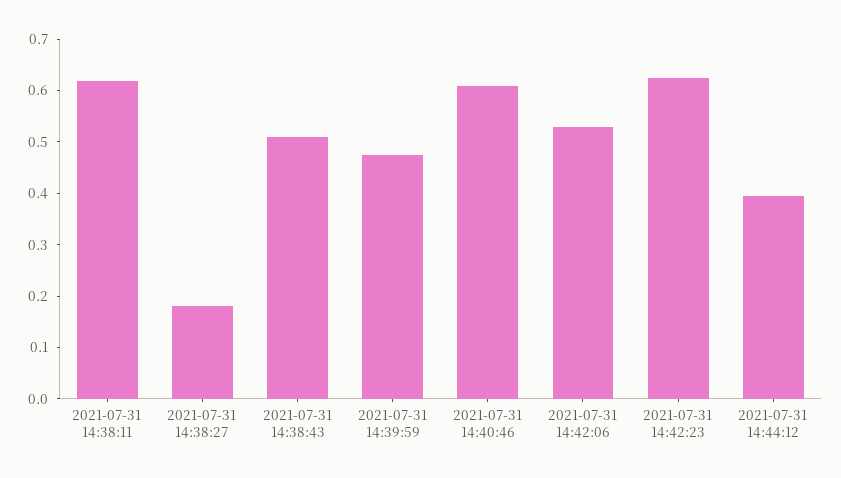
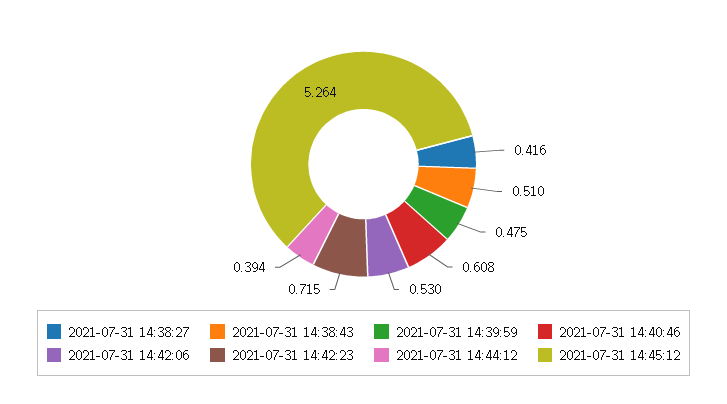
2021-07-31 14:38:11: 0.62 -> none
2021-07-31 14:38:27: 0.18 -> 0.416
2021-07-31 14:42:23: 0.62 -> 0.715
2021-07-31 14:45:12: none -> 5.264

